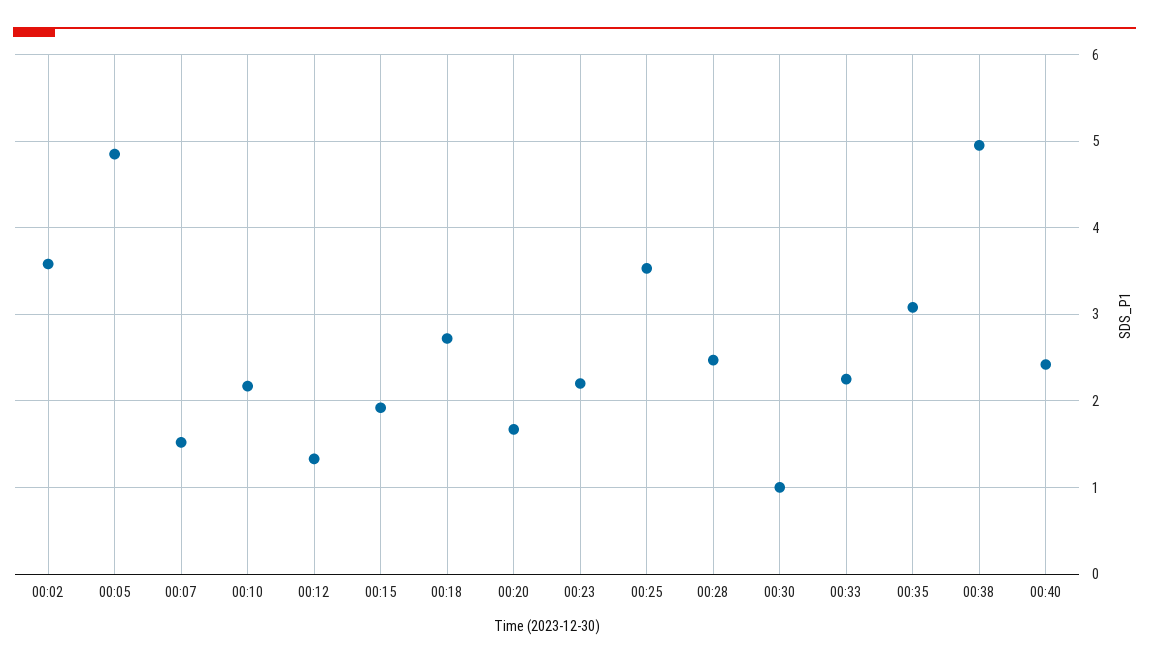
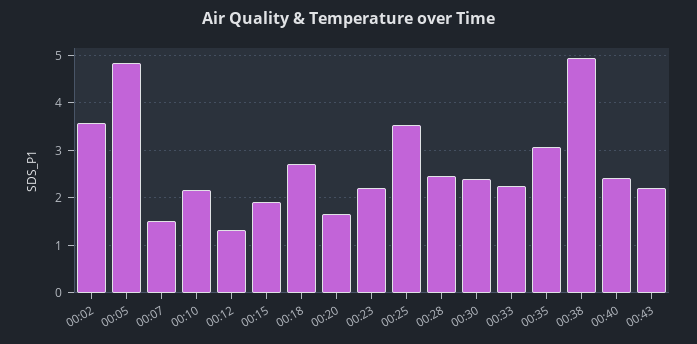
00:30: 1 -> 2.4
00:43: none -> 2.2

